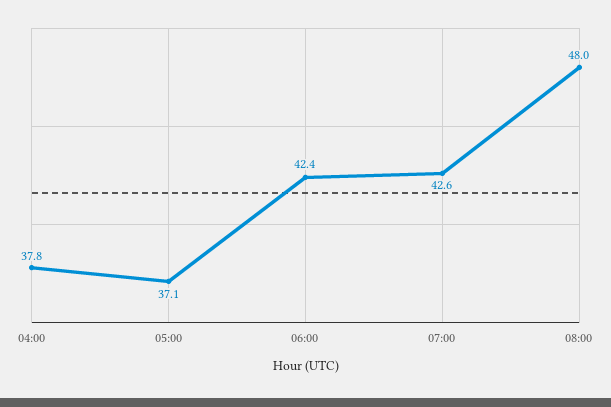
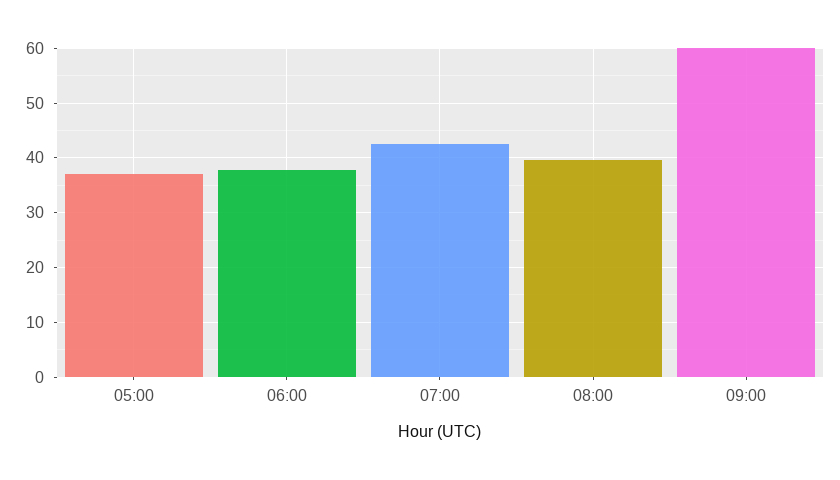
04:00: 37.8 -> none
06:00: 42.4 -> 38
08:00: 48 -> 40
09:00: none -> 60

